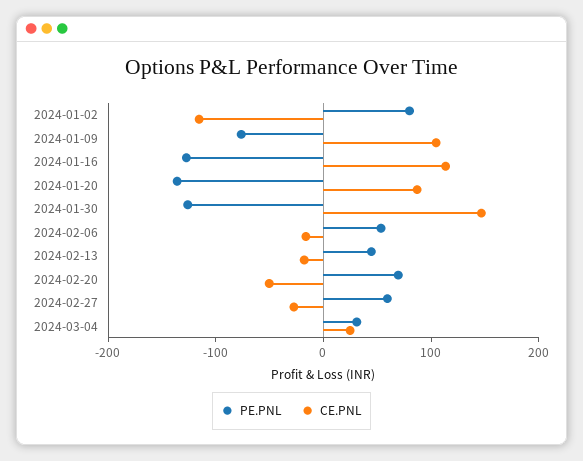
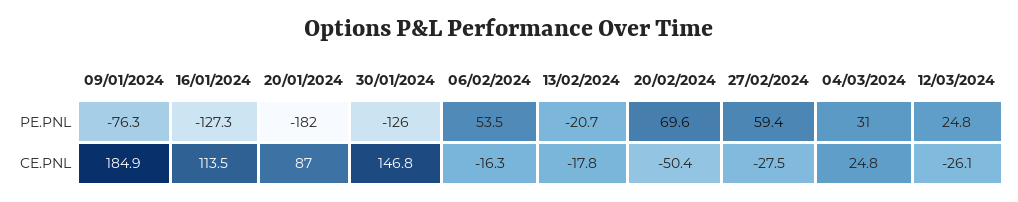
PE.PNL, 2024-01-02: 80 -> none
CE.PNL, 2024-01-02: -120 -> none
CE.PNL, 2024-01-09: 100 -> 184.9
PE.PNL, 2024-01-20: -140 -> -182
PE.PNL, 2024-02-13: 40 -> -20.7
PE.PNL, 12/03/2024: none -> 24.8
CE.PNL, 12/03/2024: none -> -26.1

